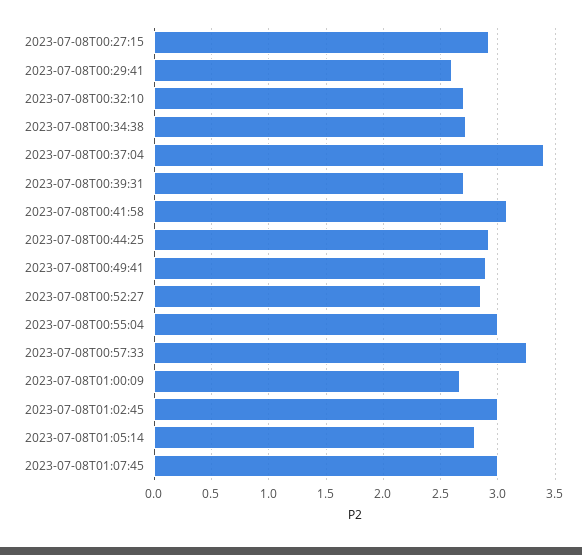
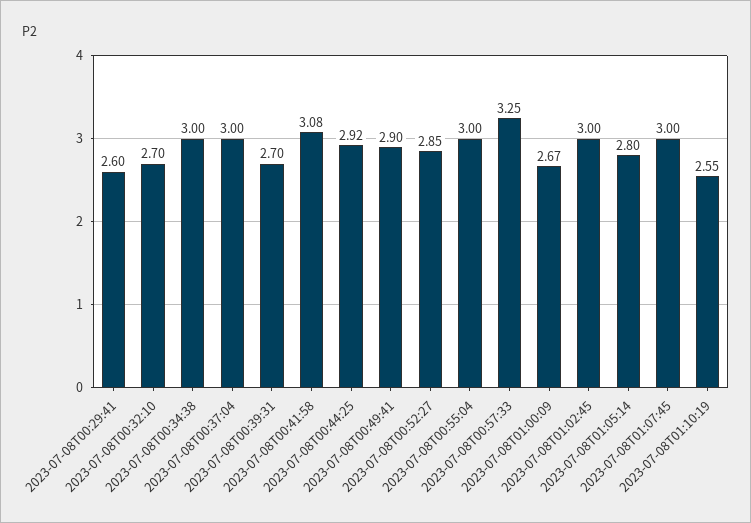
2023-07-08T00:27:15: 2.9 -> none
2023-07-08T00:34:38: 2.7 -> 3
2023-07-08T00:37:04: 3.4 -> 3
2023-07-08T01:10:19: none -> 2.55

